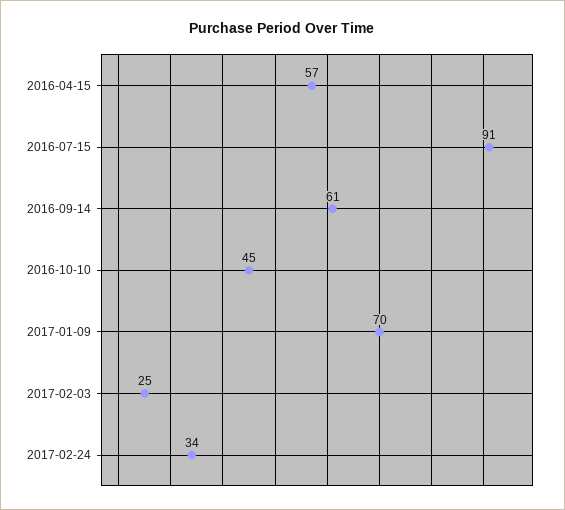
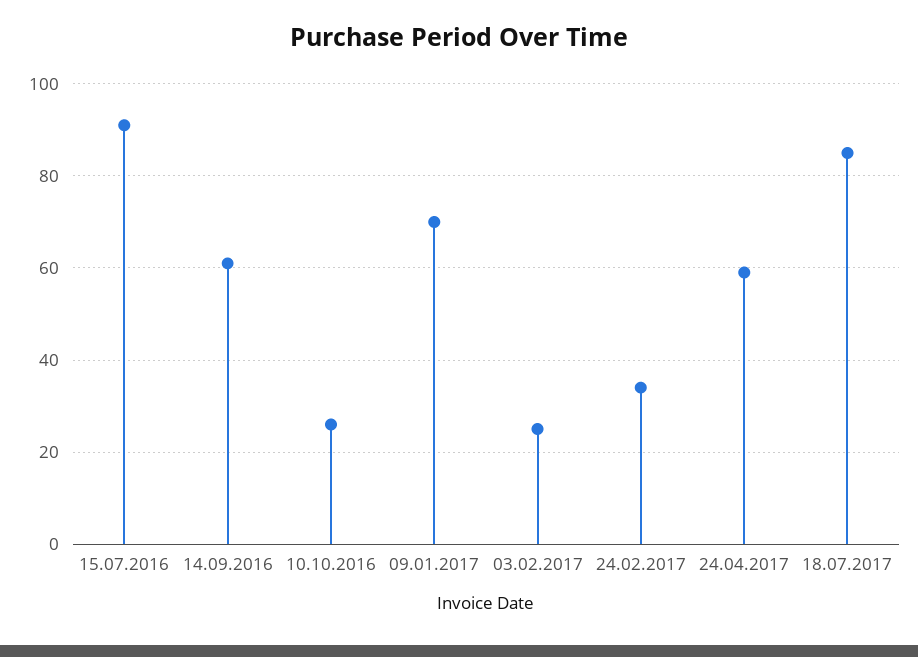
2016-04-15: 57 -> none
2016-10-10: 45 -> 25
24.04.2017: none -> 60
18.07.2017: none -> 85

